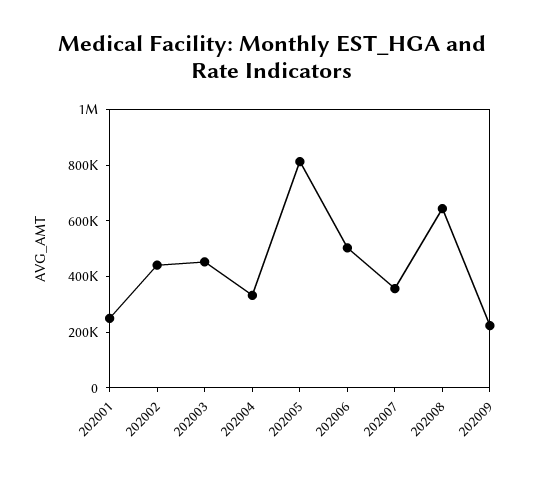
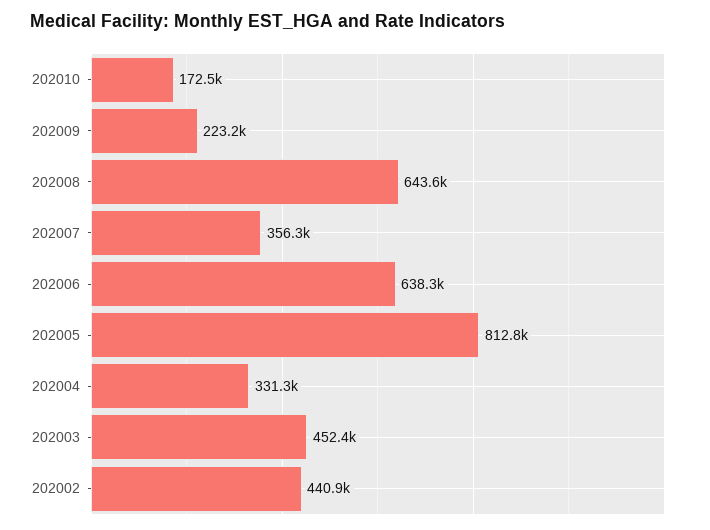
202001: 250000 -> none
202006: 500000 -> 638300
202010: none -> 172500

